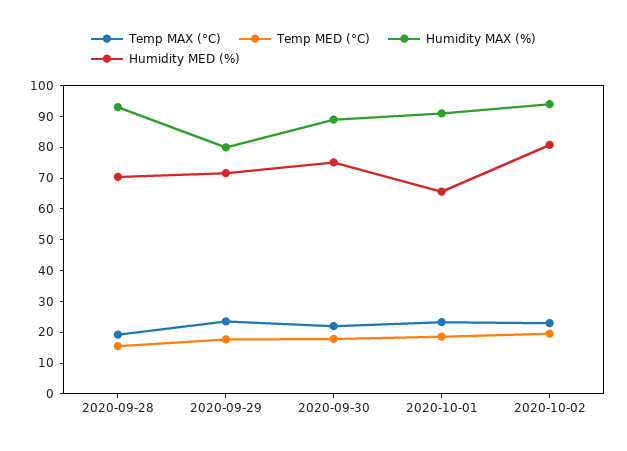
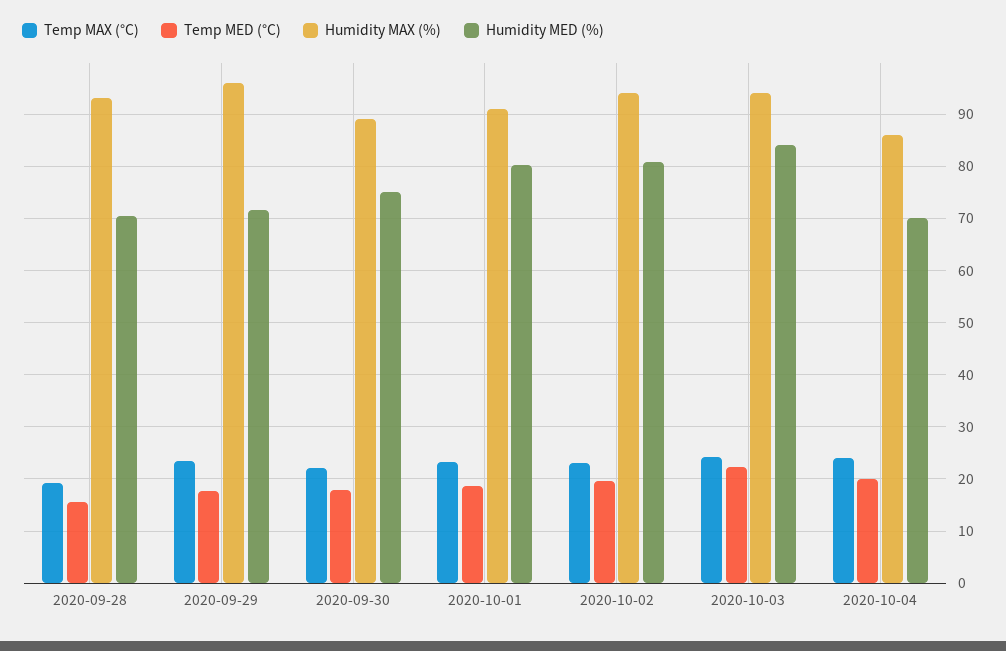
Humidity MAX (%), 2020-09-29: 80 -> 96
Humidity MED (%), 2020-10-01: 65 -> 80
Temp MAX (°C), 2020-10-03: none -> 24
Temp MED (°C), 2020-10-03: none -> 22
Humidity MAX (%), 2020-10-03: none -> 94
Humidity MED (%), 2020-10-03: none -> 84
Temp MAX (°C), 2020-10-04: none -> 24
Temp MED (°C), 2020-10-04: none -> 20
Humidity MAX (%), 2020-10-04: none -> 86
Humidity MED (%), 2020-10-04: none -> 70

